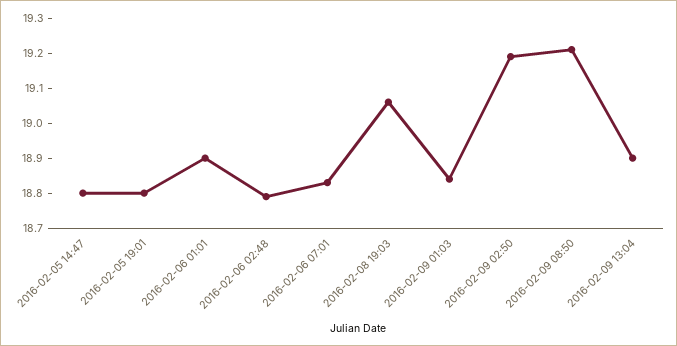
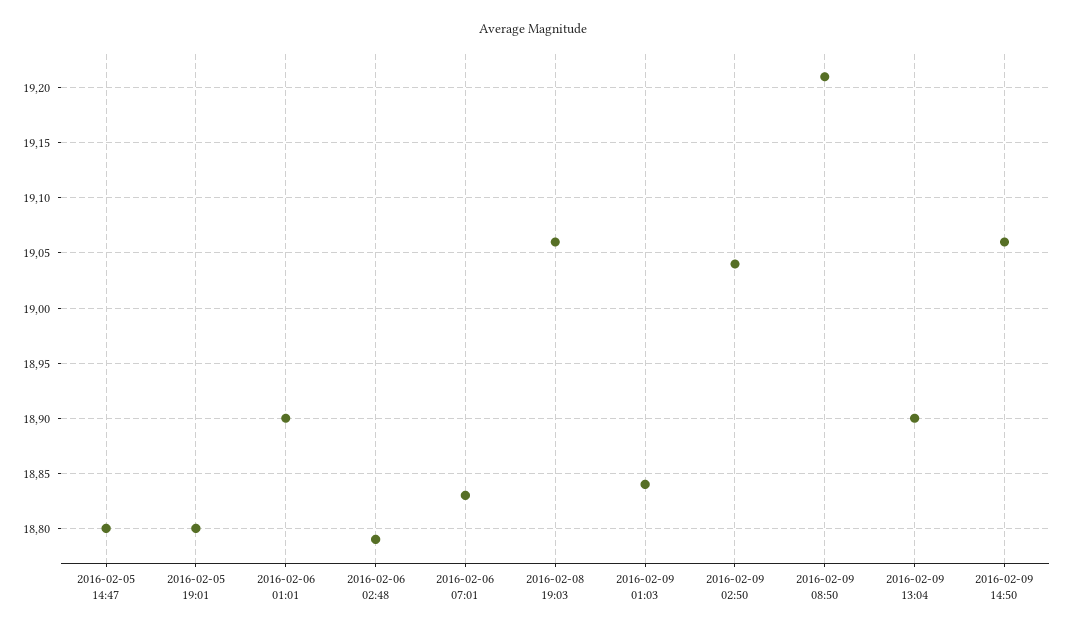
2016-02-09 02:50: 19.2 -> 19.04
2016-02-09 14:50: none -> 19.06

